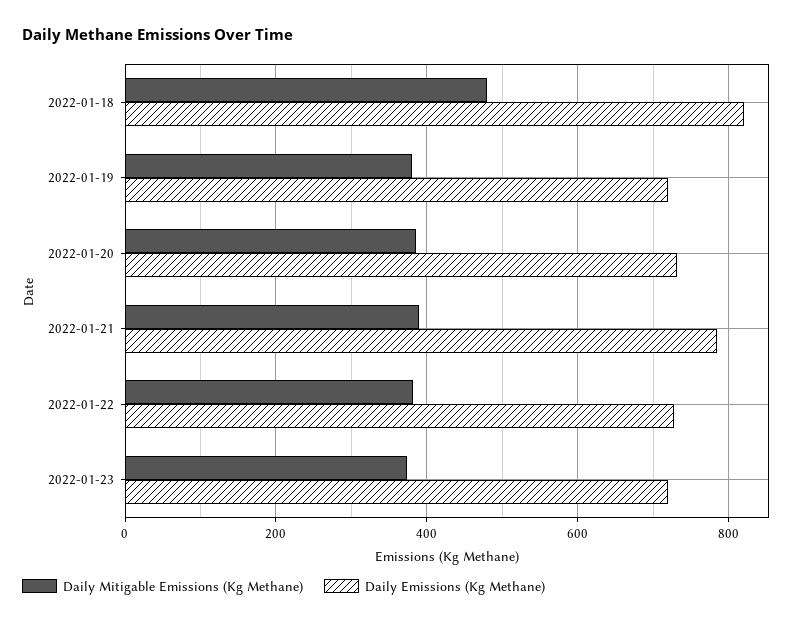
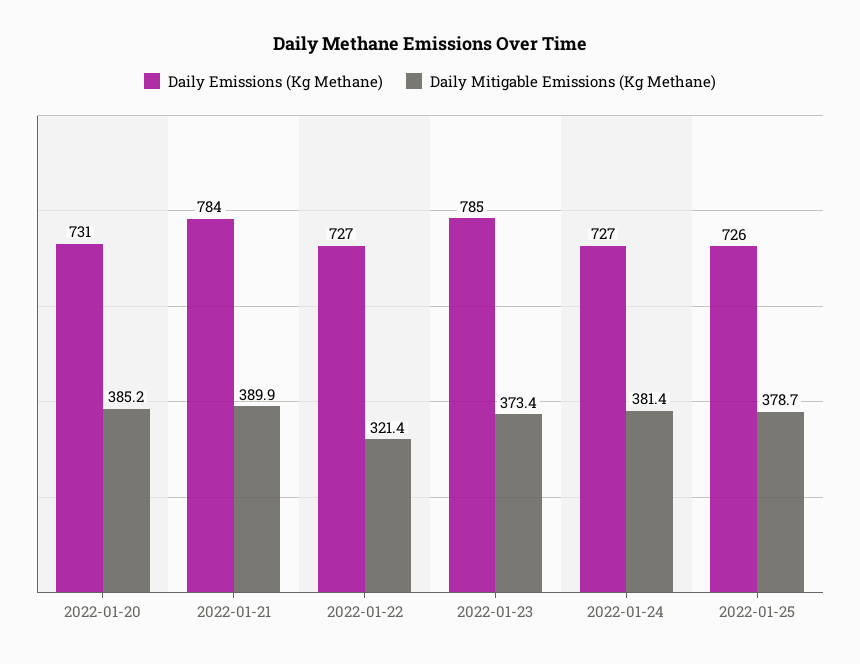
Daily Mitigable Emissions (Kg Methane), 2022-01-18: 480 -> none
Daily Emissions (Kg Methane), 2022-01-18: 820 -> none
Daily Mitigable Emissions (Kg Methane), 2022-01-19: 380 -> none
Daily Emissions (Kg Methane), 2022-01-19: 720 -> none
Daily Mitigable Emissions (Kg Methane), 2022-01-22: 380 -> 321.4
Daily Emissions (Kg Methane), 2022-01-23: 720 -> 785
Daily Emissions (Kg Methane), 2022-01-24: none -> 727
Daily Mitigable Emissions (Kg Methane), 2022-01-24: none -> 381.4
Daily Emissions (Kg Methane), 2022-01-25: none -> 726
Daily Mitigable Emissions (Kg Methane), 2022-01-25: none -> 378.7

